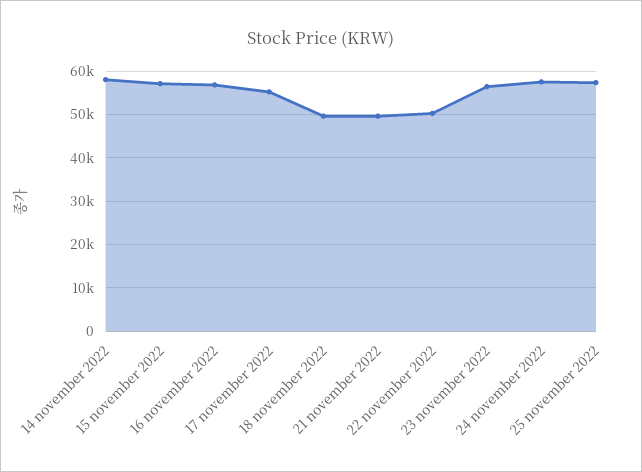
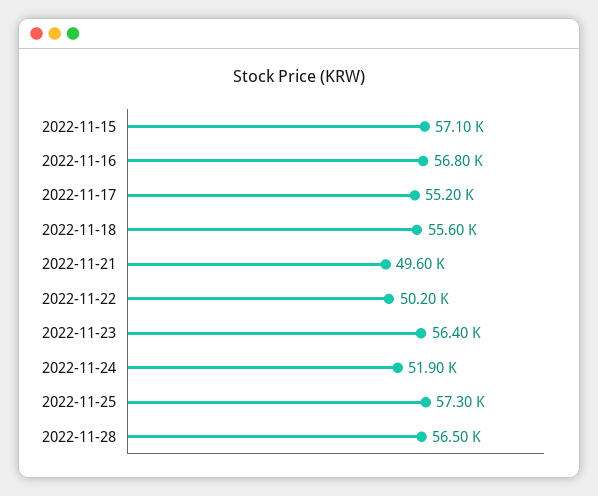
14 november 2022: 58000 -> none
18 november 2022: 50000 -> 55600
24 november 2022: 58000 -> 51900
2022-11-28: none -> 56500

